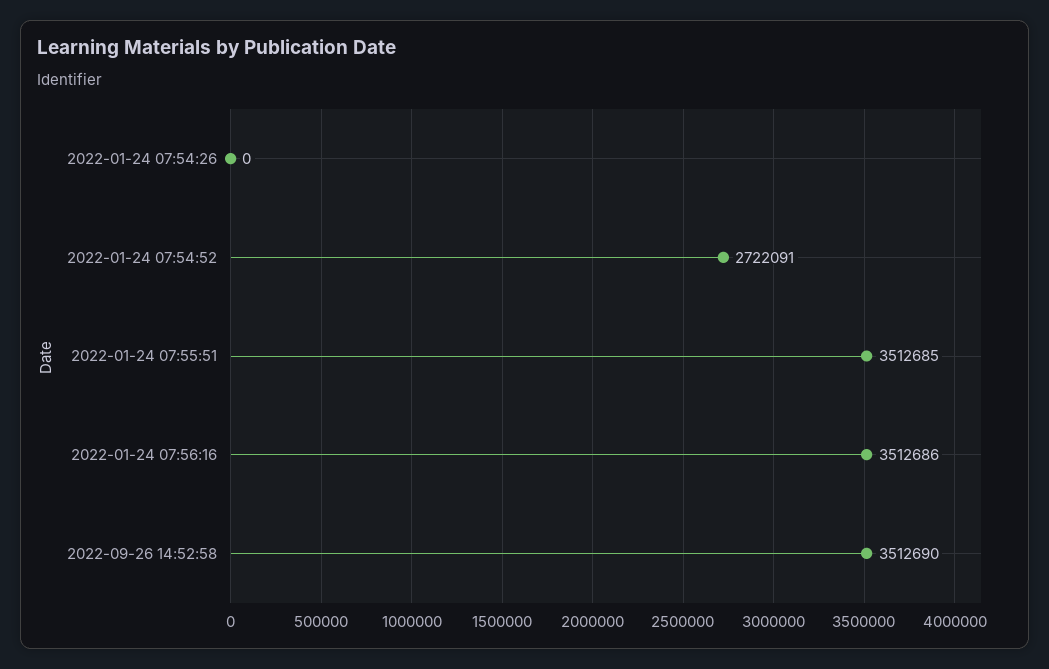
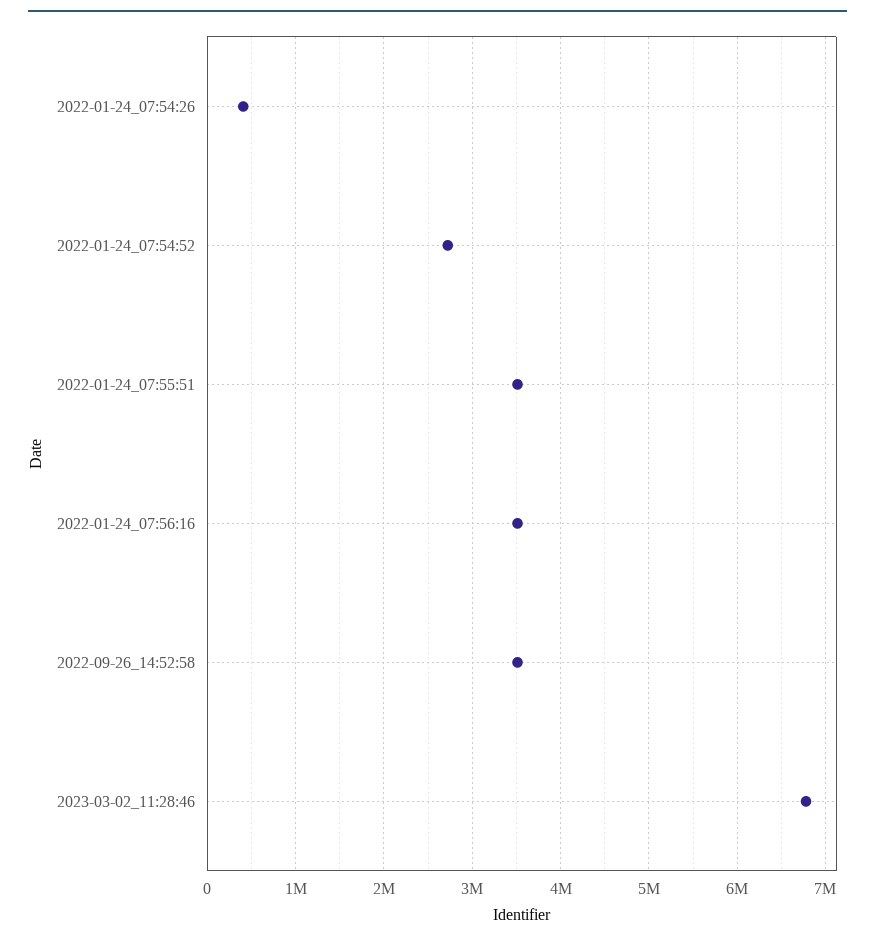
2022-01-24 07:54:26: 0 -> 400000
2023-03-02_11:28:46: none -> 6800000

